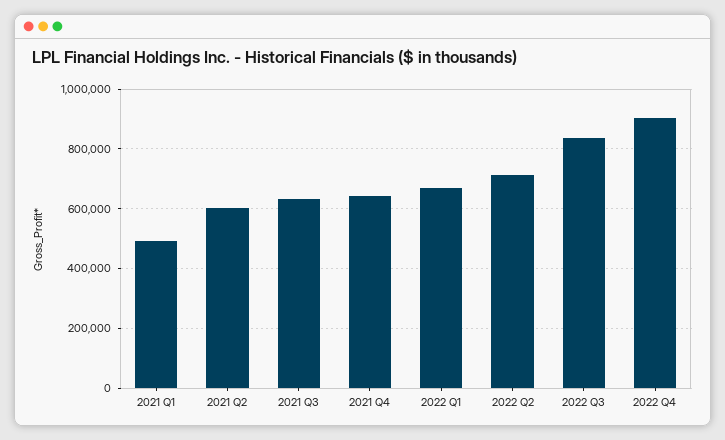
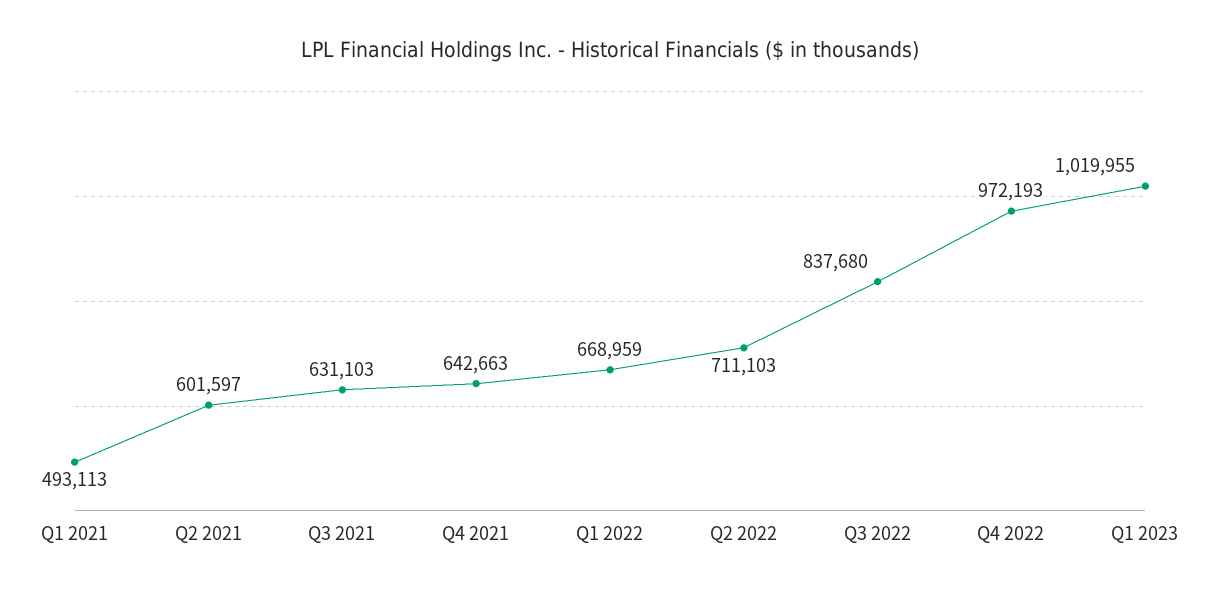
2022 Q4: 900000 -> 972193
Q1 2023: none -> 1019955

